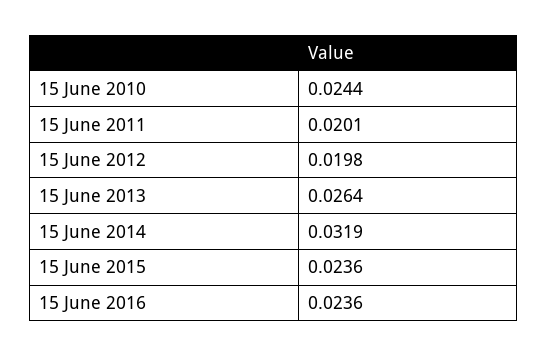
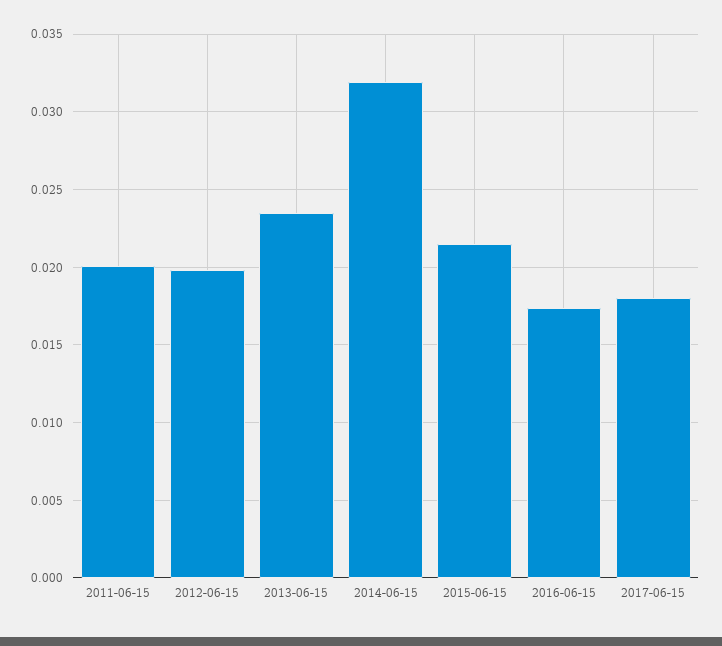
15 June 2010: 0.0244 -> none
15 June 2013: 0.0264 -> 0.0235
15 June 2015: 0.0236 -> 0.0215
15 June 2016: 0.0236 -> 0.0175
2017-06-15: none -> 0.018

